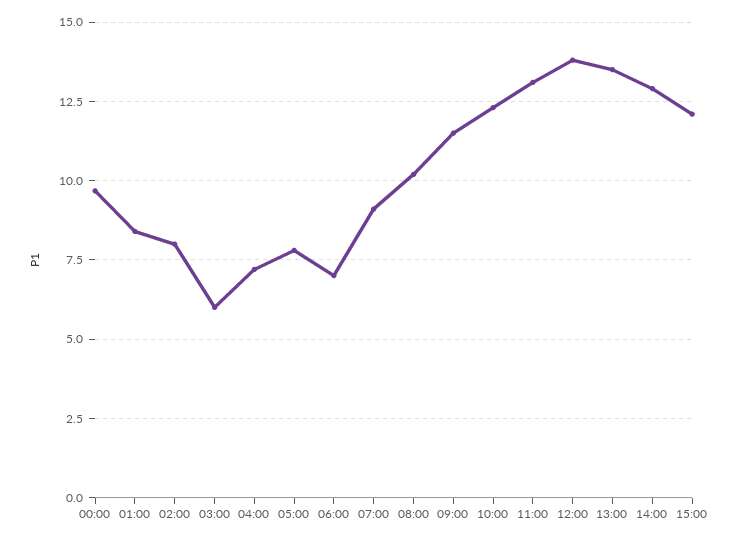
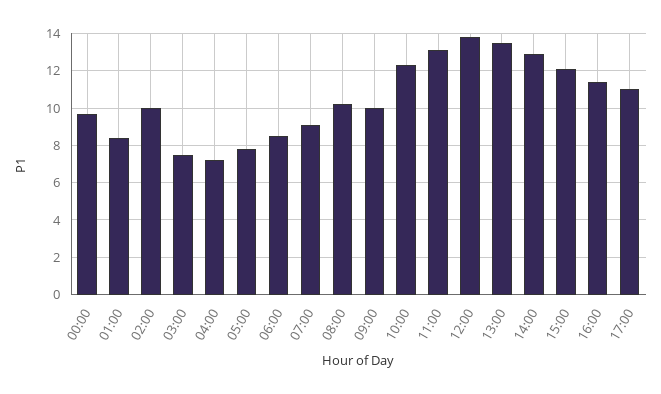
02:00: 8 -> 10
03:00: 6 -> 7.5
06:00: 7 -> 8.5
09:00: 11.5 -> 10
16:00: none -> 11.5
17:00: none -> 11

